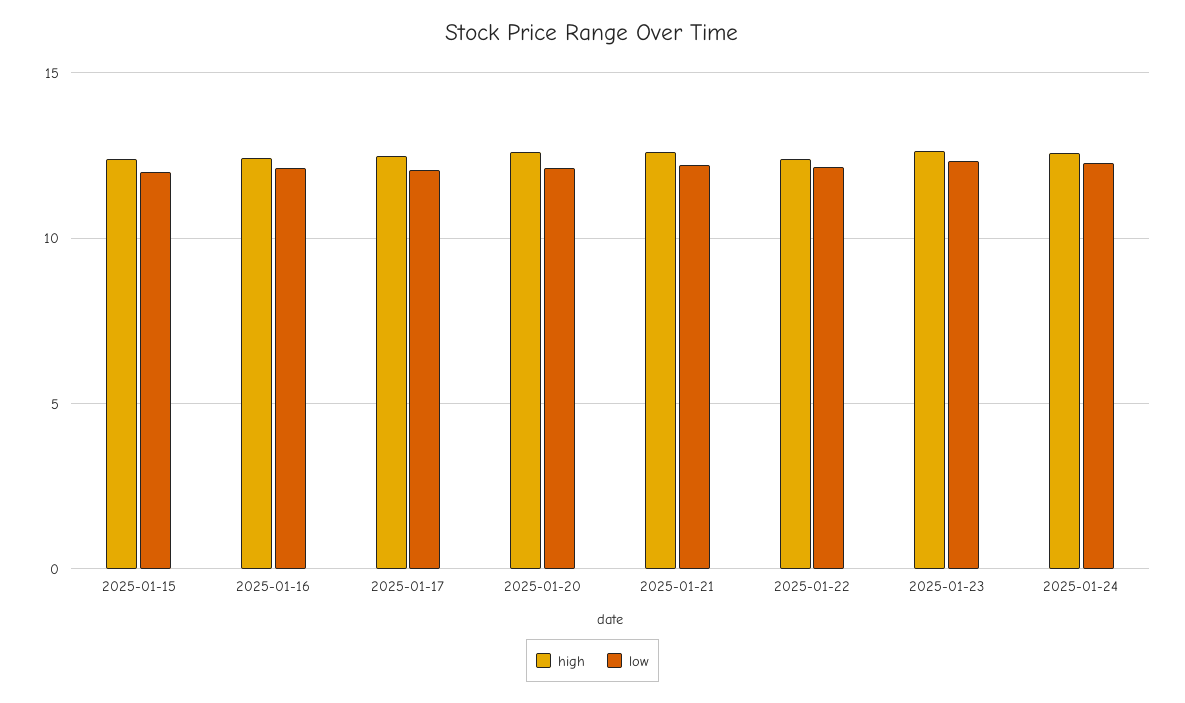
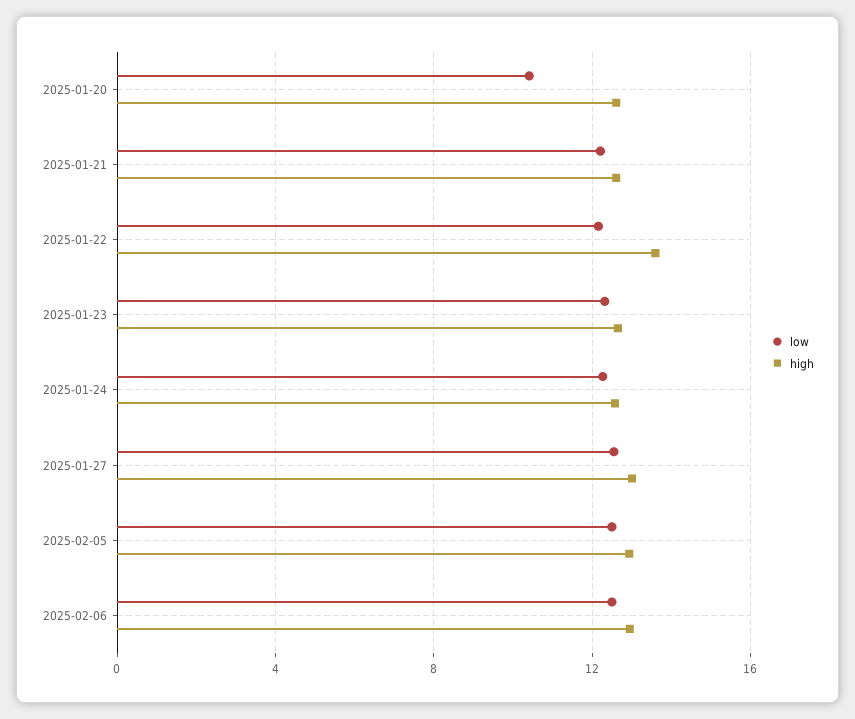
high, 2025-01-15: 12.5 -> none
low, 2025-01-15: 12 -> none
high, 2025-01-16: 12.5 -> none
low, 2025-01-16: 12 -> none
high, 2025-01-17: 12.5 -> none
low, 2025-01-17: 12 -> none
low, 2025-01-20: 12 -> 10.5
high, 2025-01-22: 12.5 -> 13.5
low, 2025-01-27: none -> 12.5
high, 2025-01-27: none -> 13
low, 2025-02-05: none -> 12.5
high, 2025-02-05: none -> 13
low, 2025-02-06: none -> 12.5
high, 2025-02-06: none -> 13

